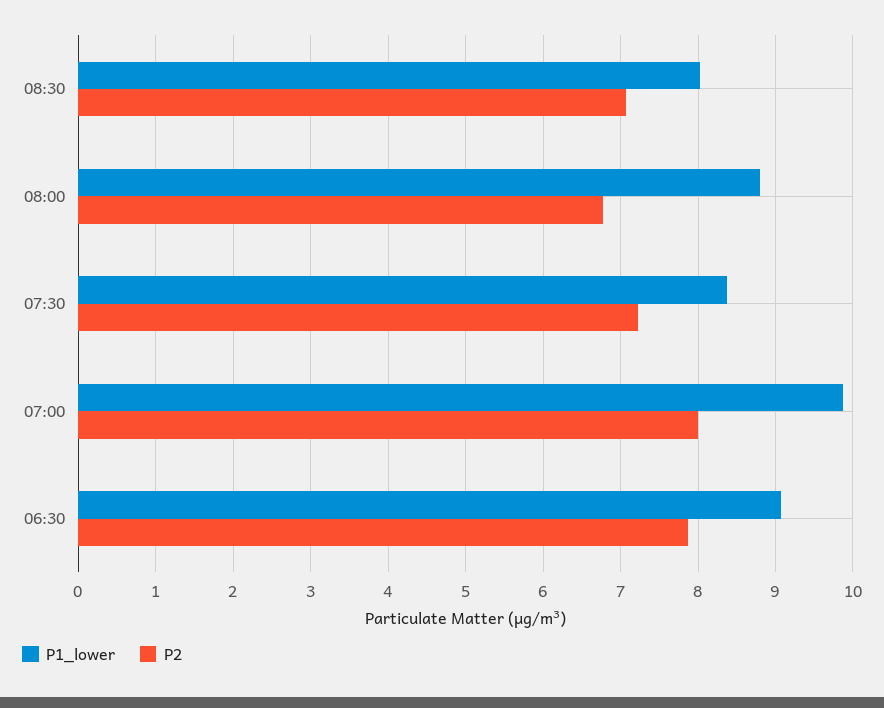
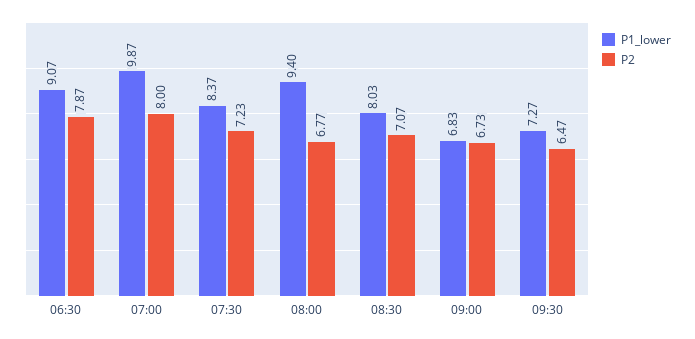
P1_lower, 08:00: 8.8 -> 9.4
P1_lower, 09:00: none -> 6.83
P2, 09:00: none -> 6.73
P1_lower, 09:30: none -> 7.27
P2, 09:30: none -> 6.47

